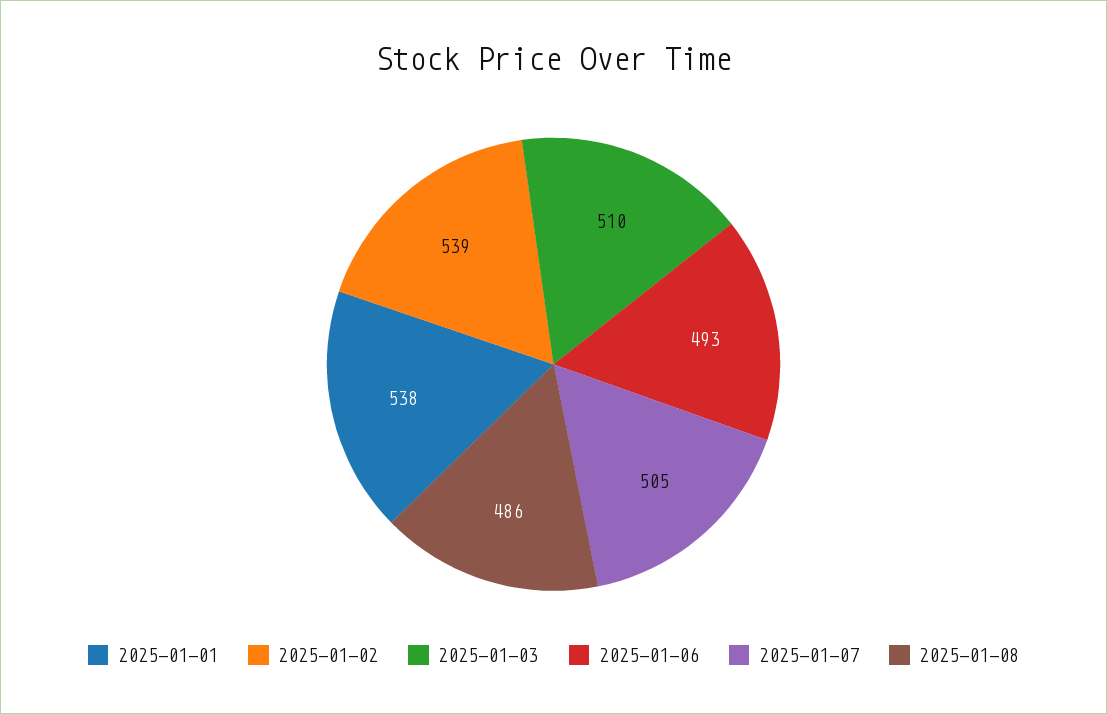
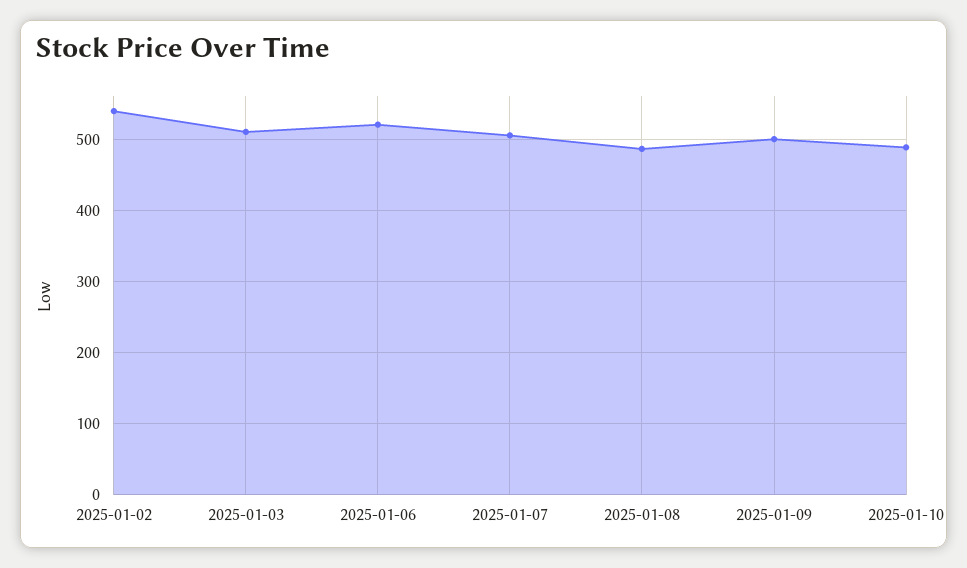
2025-01-01: 538 -> none
2025-01-06: 493 -> 520
2025-01-09: none -> 500
2025-01-10: none -> 490

